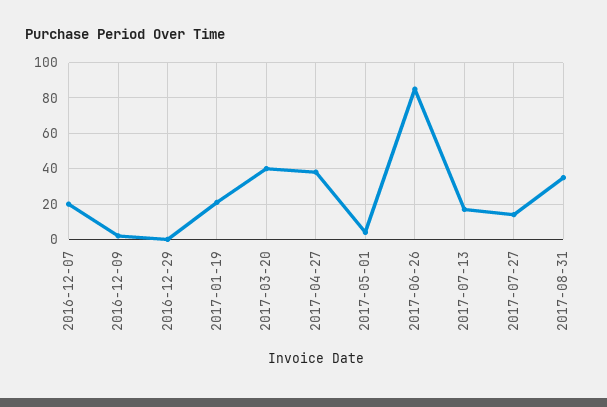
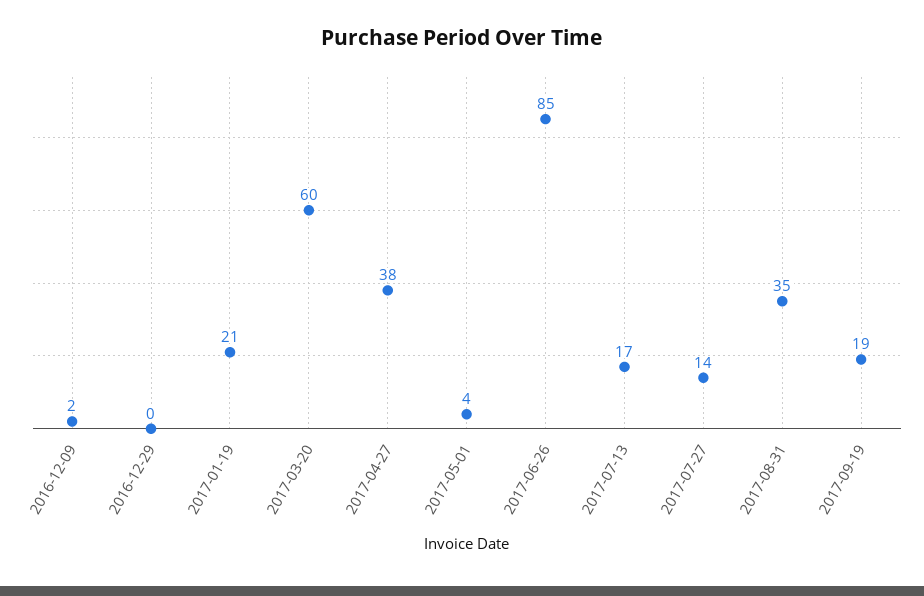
2016-12-07: 20 -> none
2017-03-20: 40 -> 60
2017-09-19: none -> 19

